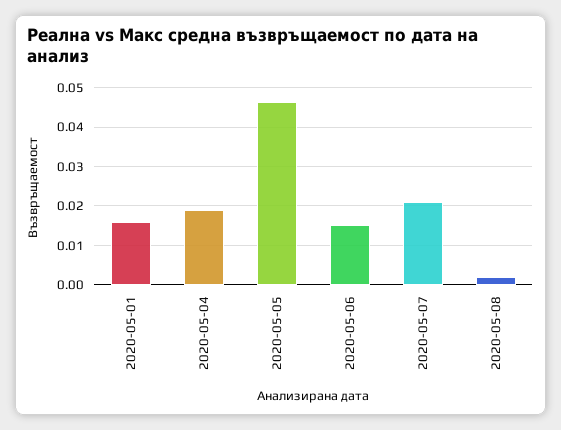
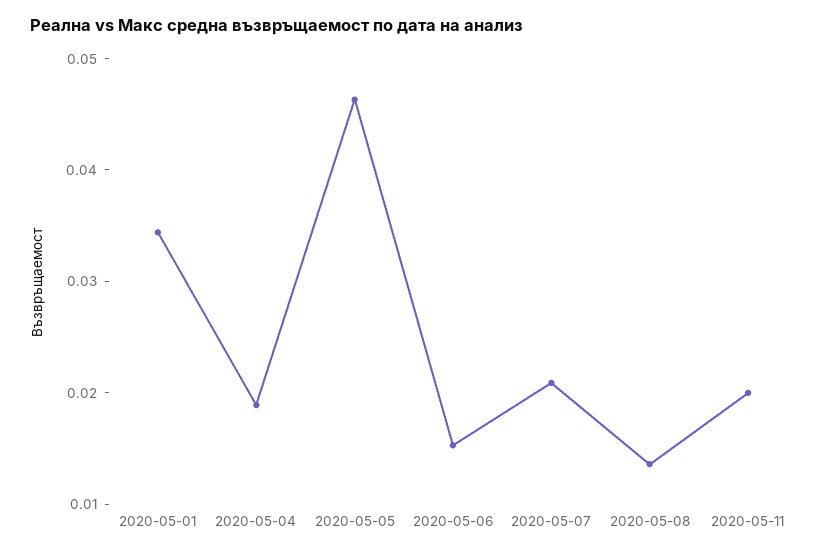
2020-05-01: 0.016 -> 0.034
2020-05-08: 0.002 -> 0.014
2020-05-11: none -> 0.02

